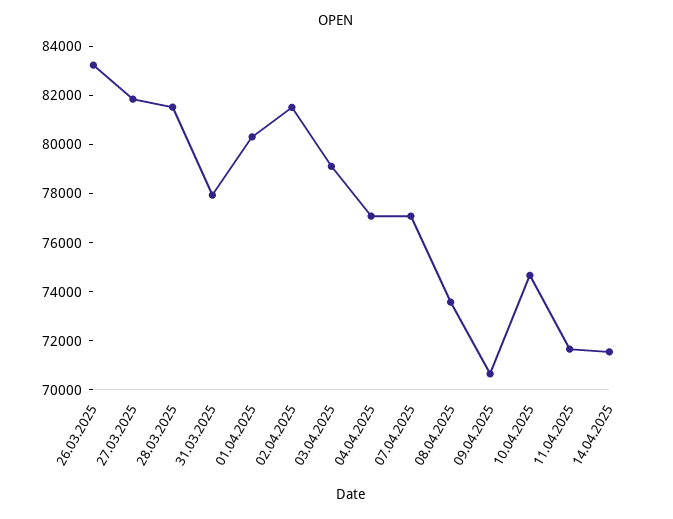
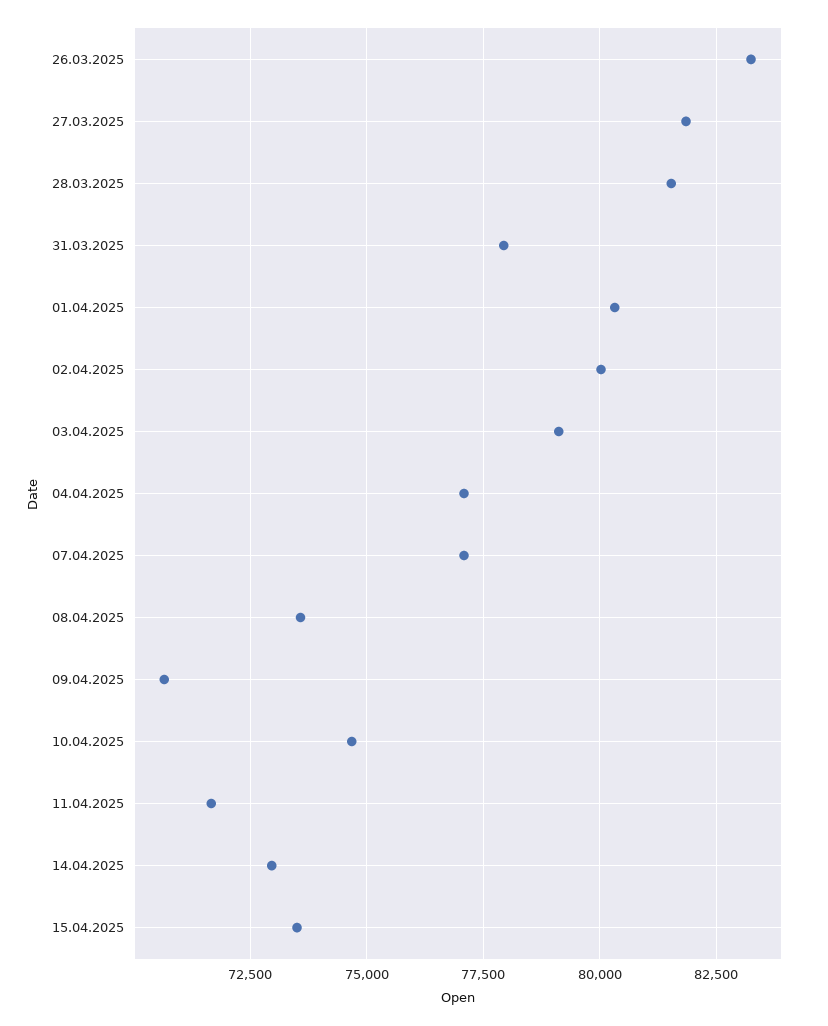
02.04.2025: 81500 -> 80000
14.04.2025: 71500 -> 73000
15.04.2025: none -> 73500

